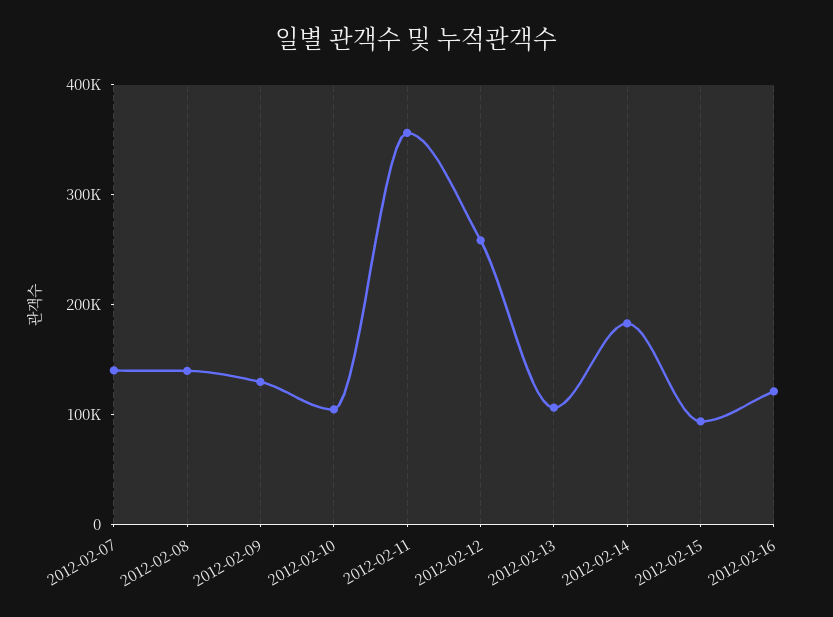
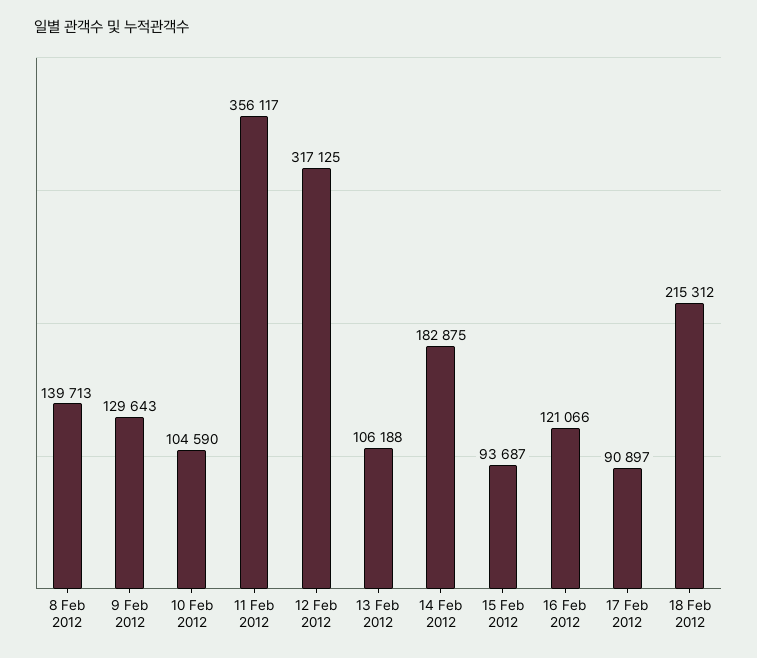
2012-02-07: 140000 -> none
2012-02-12: 260000 -> 317125
17 Feb 2012: none -> 90897
18 Feb 2012: none -> 215312

